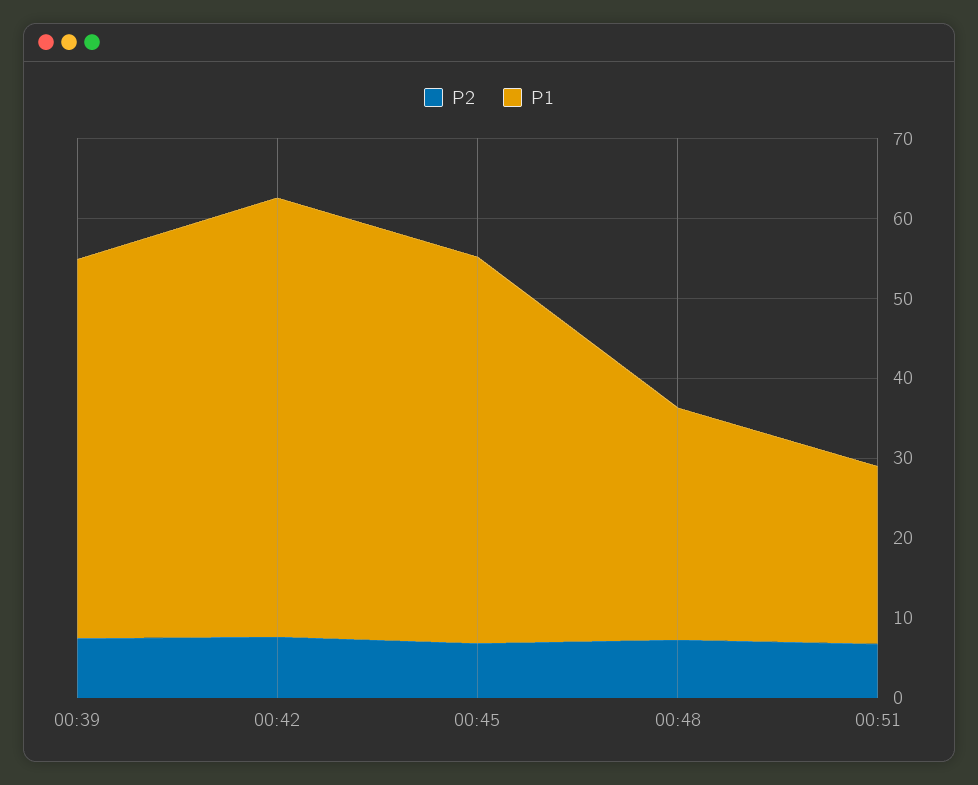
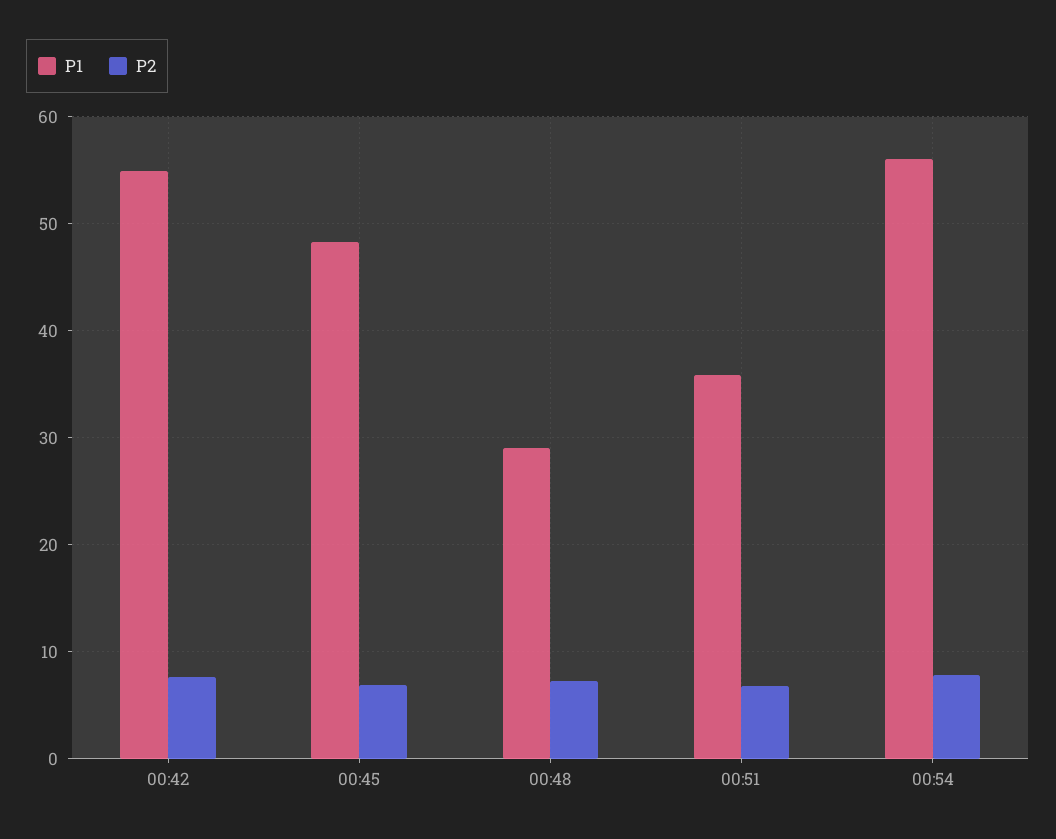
P2, 00:39: 8 -> none
P1, 00:39: 48 -> none
P1, 00:51: 22 -> 36
P1, 00:54: none -> 56
P2, 00:54: none -> 8

